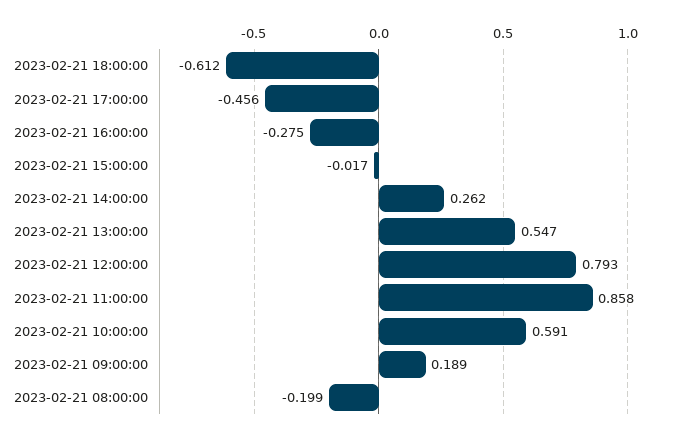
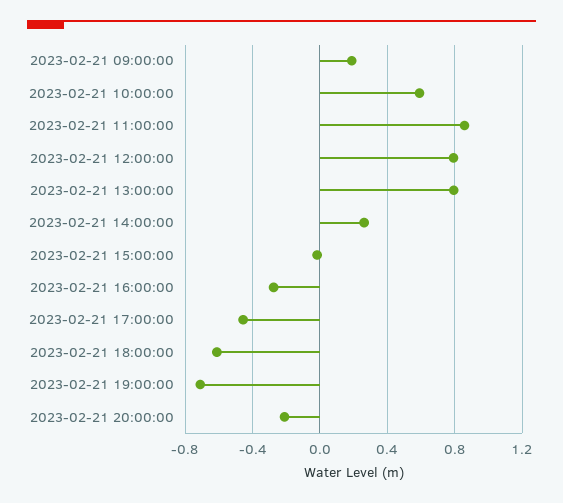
2023-02-21 13:00:00: 0.547 -> 0.8
2023-02-21 08:00:00: -0.199 -> none
2023-02-21 19:00:00: none -> -0.7
2023-02-21 20:00:00: none -> -0.2

